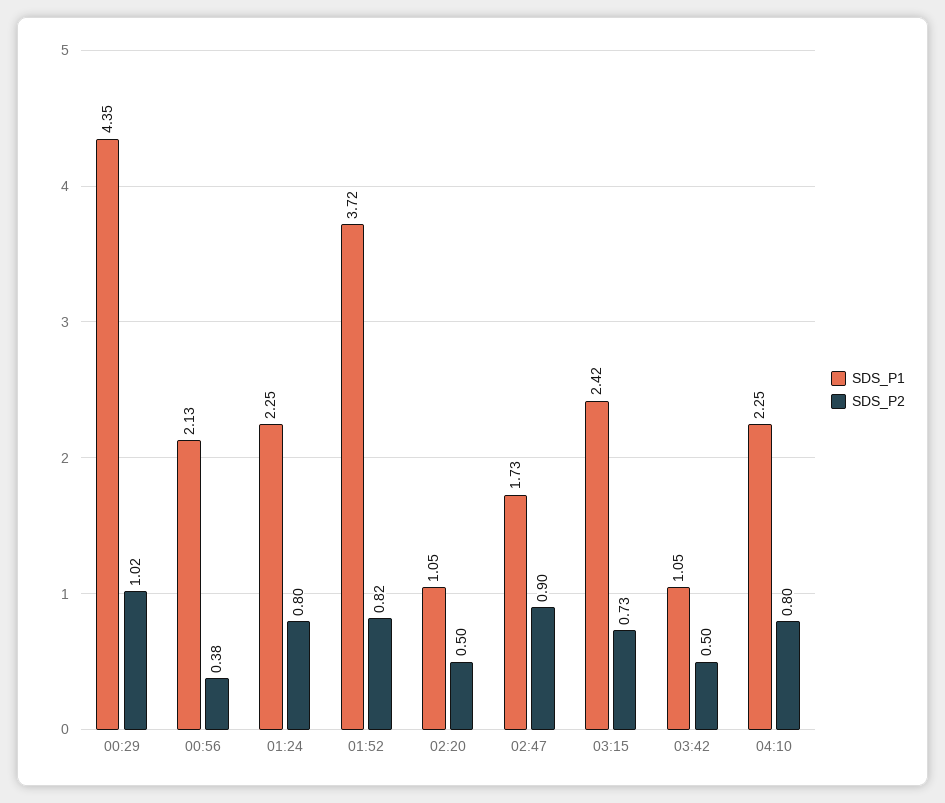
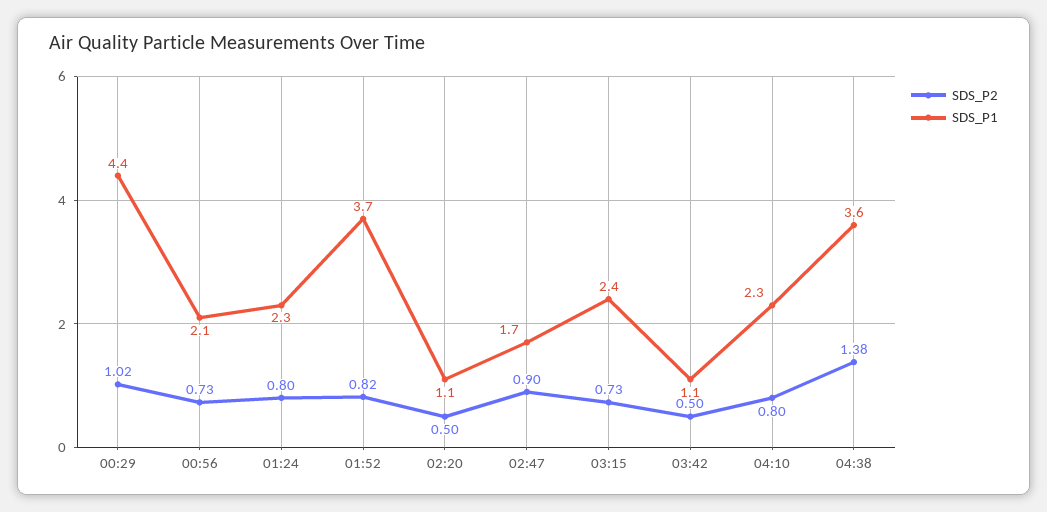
SDS_P2, 00:56: 0.38 -> 0.73
SDS_P2, 04:38: none -> 1.38
SDS_P1, 04:38: none -> 3.6

